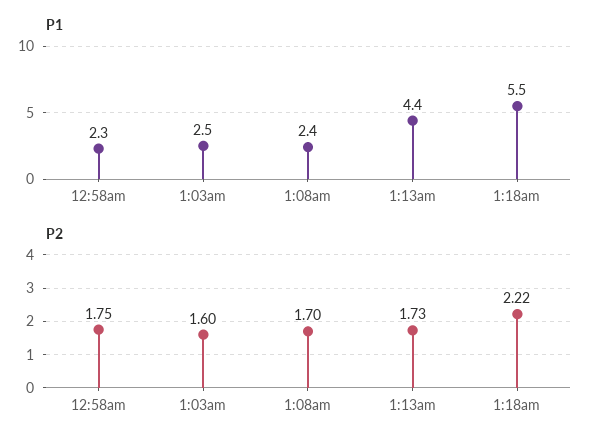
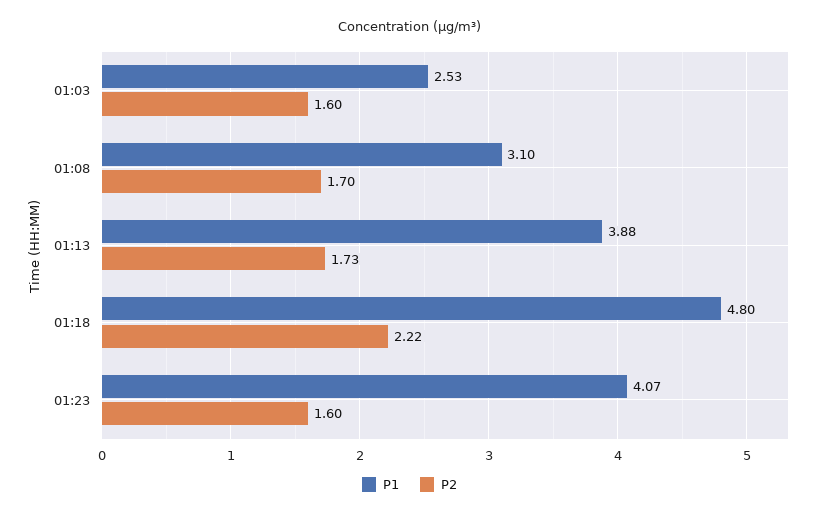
P1, 12:58am: 2.3 -> none
P1, 1:08am: 2.4 -> 3.1
P1, 1:13am: 4.4 -> 3.88
P1, 1:18am: 5.5 -> 4.8
P2, 12:58am: 1.75 -> none
P1, 01:23: none -> 4.07
P2, 01:23: none -> 1.6

